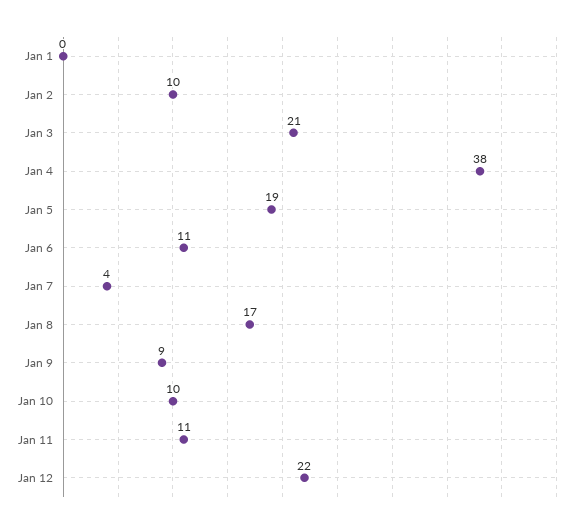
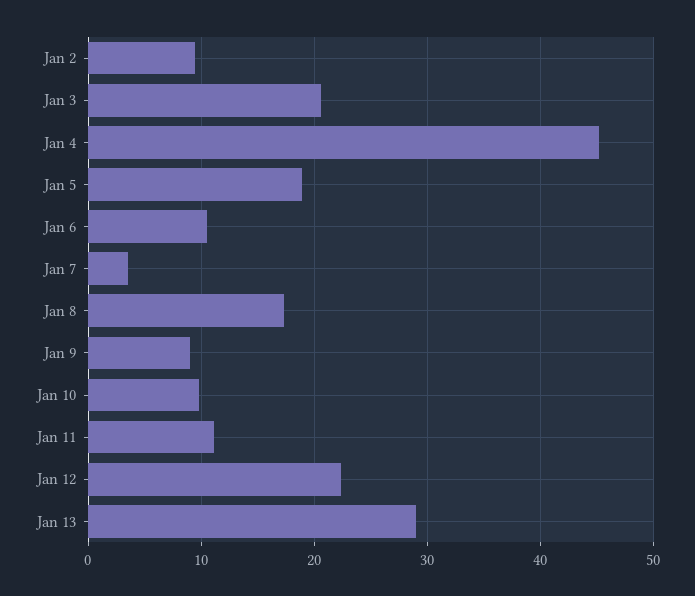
Jan 1: 0 -> none
Jan 4: 38 -> 45
Jan 13: none -> 29

